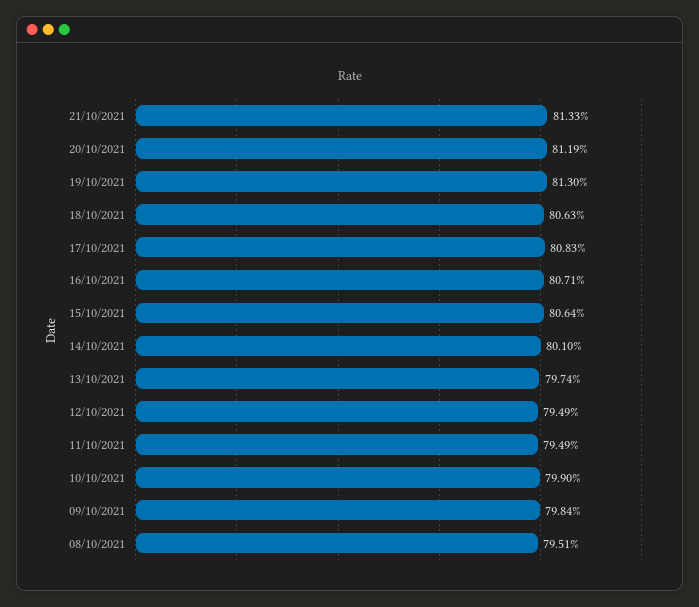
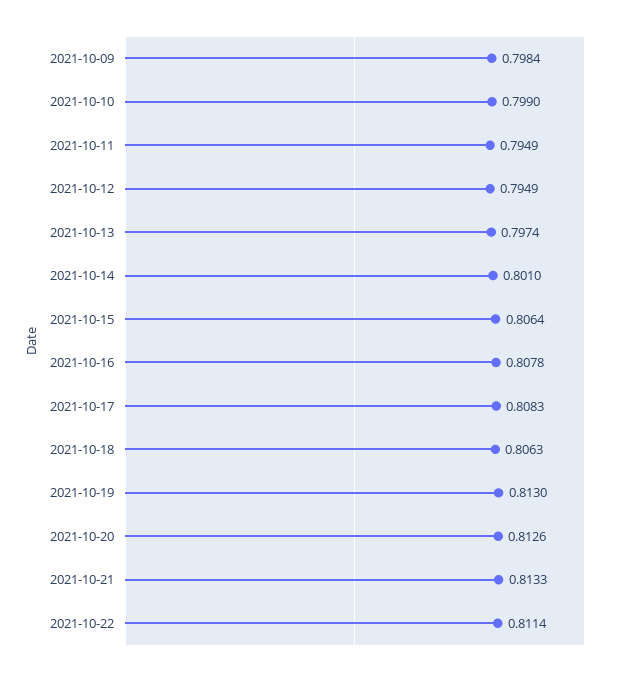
20/10/2021: 0.8119 -> 0.8126
16/10/2021: 0.8071 -> 0.8078
08/10/2021: 0.7951 -> none
2021-10-22: none -> 0.8114

